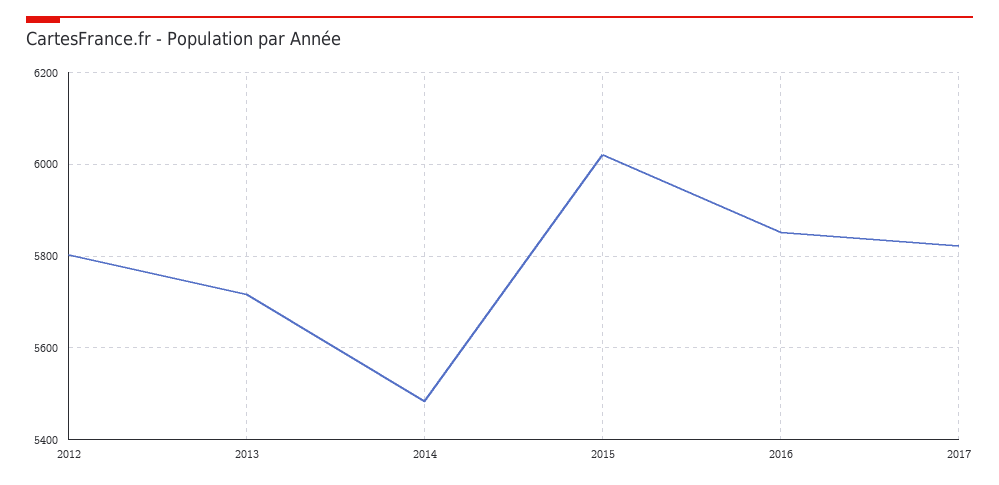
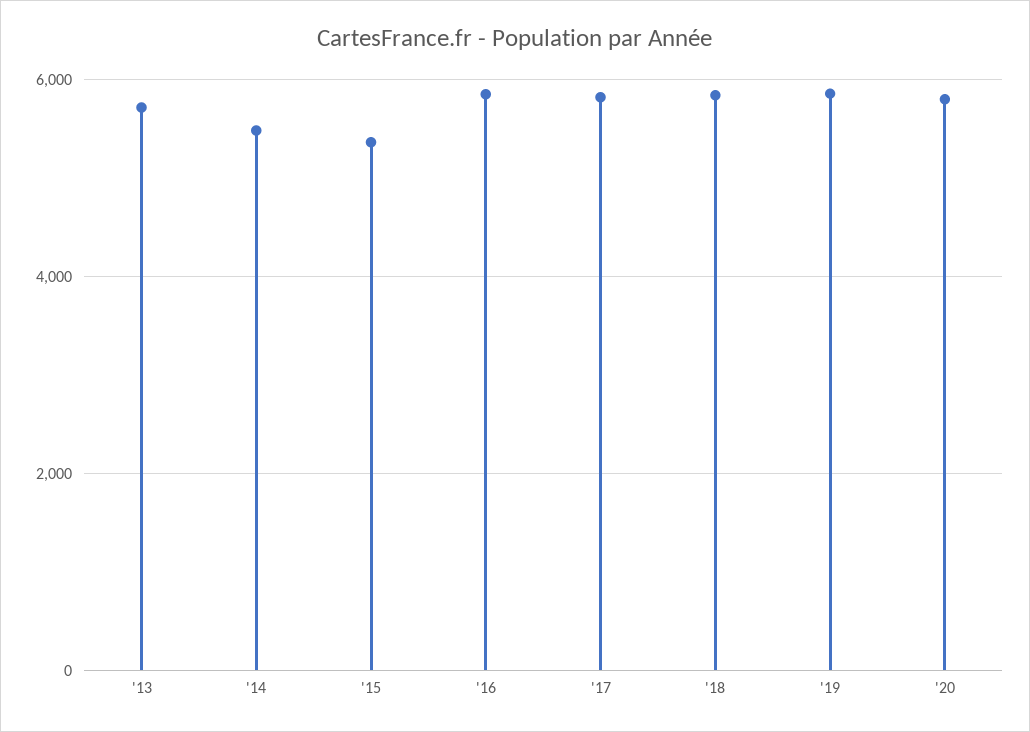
2012: 5800 -> none
2015: 6020 -> 5400
'18: none -> 5800
'19: none -> 5800
'20: none -> 5800

